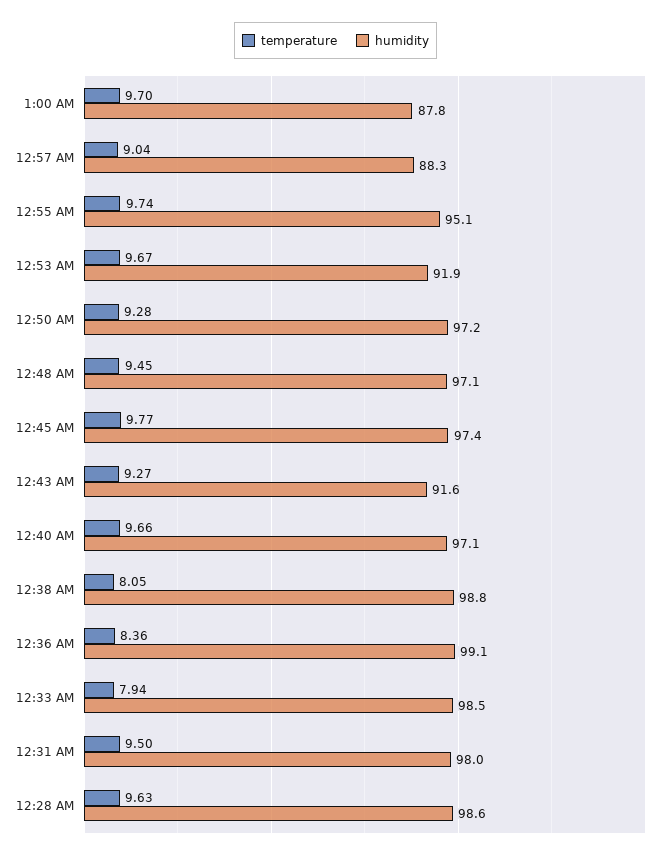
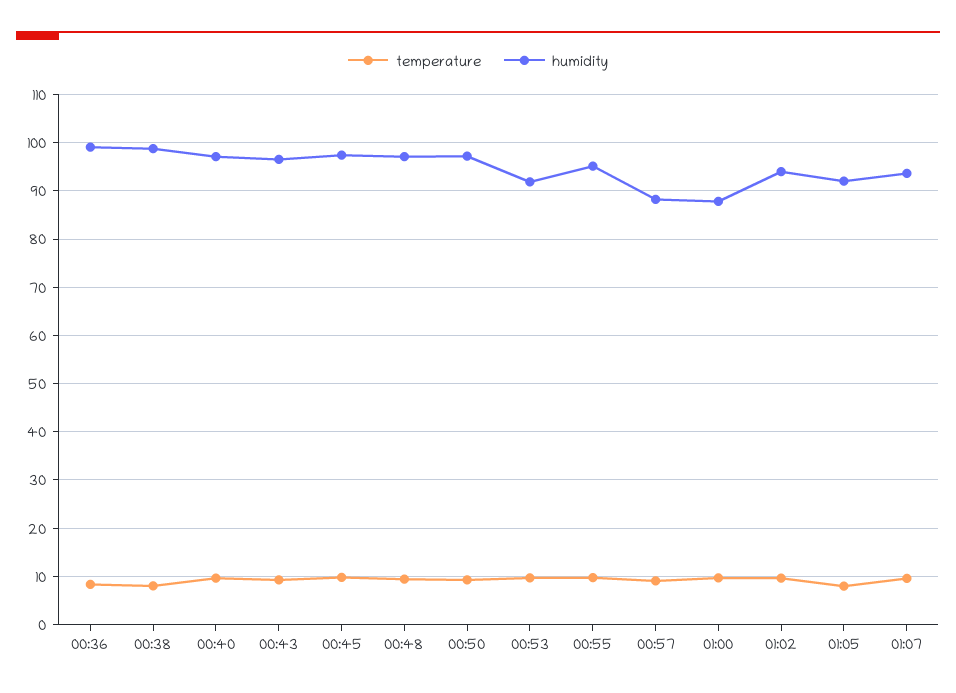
humidity, 12:43 AM: 91.6 -> 96
temperature, 12:33 AM: 7.94 -> none
humidity, 12:33 AM: 98.5 -> none
temperature, 12:31 AM: 9.5 -> none
humidity, 12:31 AM: 98 -> none
temperature, 12:28 AM: 9.63 -> none
humidity, 12:28 AM: 98.6 -> none
temperature, 01:02: none -> 10
humidity, 01:02: none -> 94
temperature, 01:05: none -> 8
humidity, 01:05: none -> 92
temperature, 01:07: none -> 10
humidity, 01:07: none -> 94

